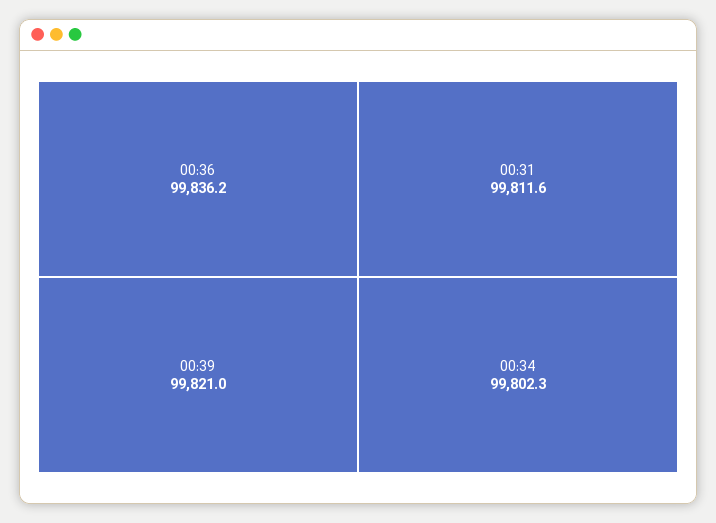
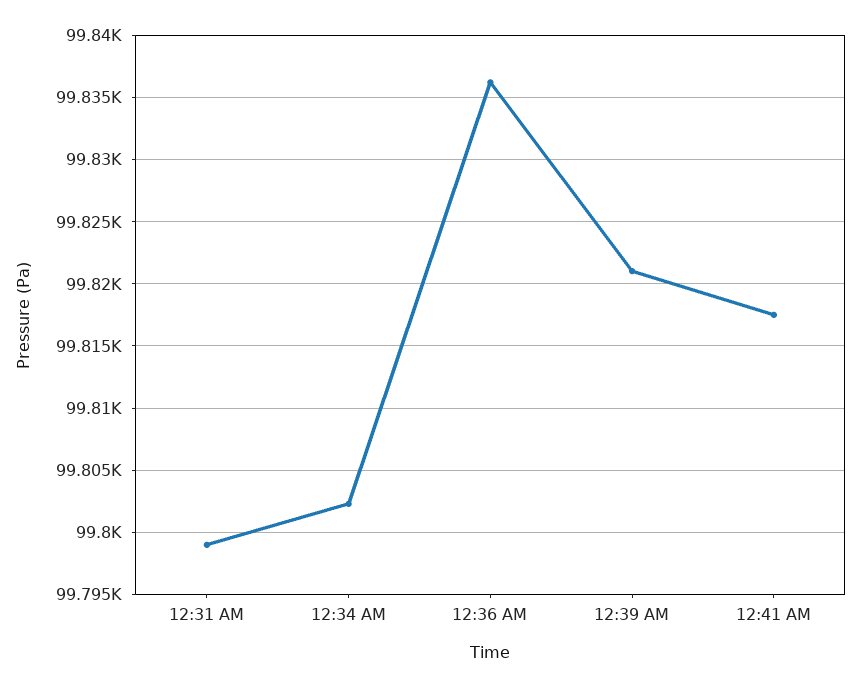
00:31: 99811.6 -> 99799
12:41 AM: none -> 99817.5

